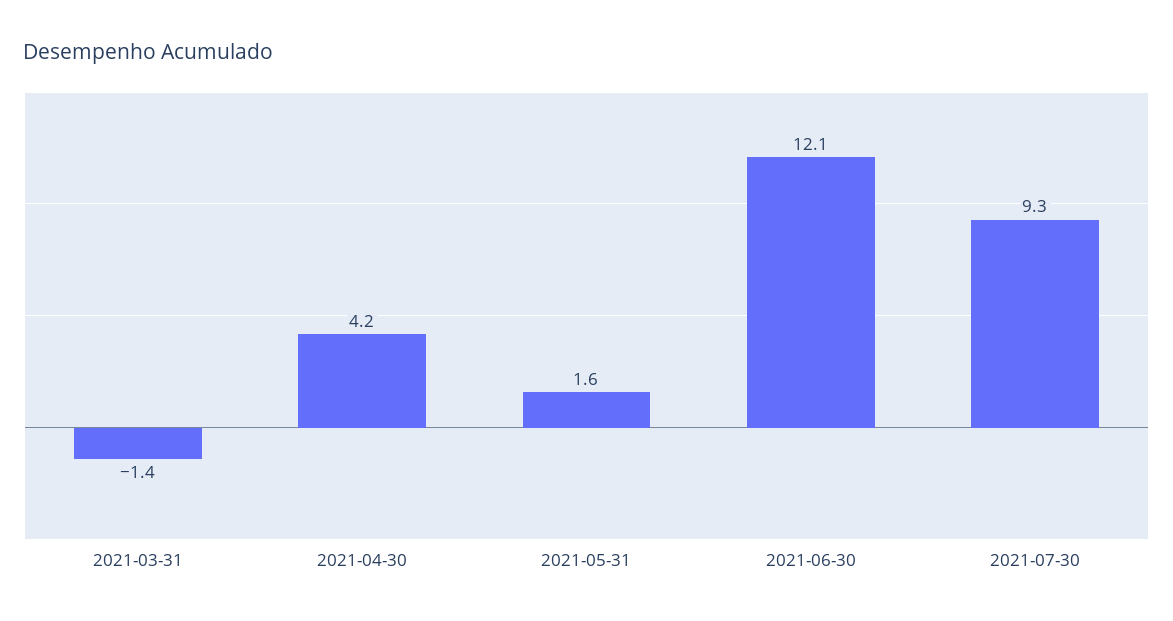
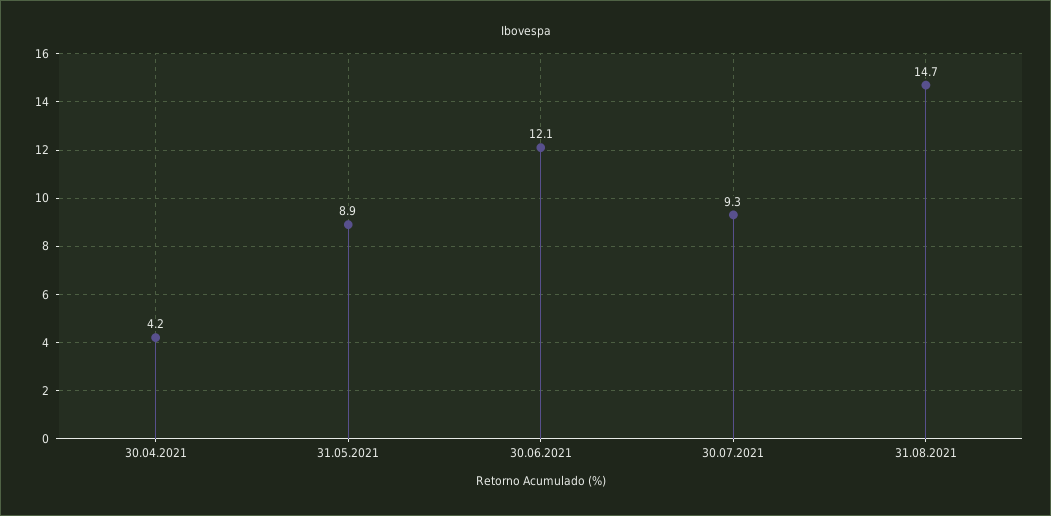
2021-03-31: -1.4 -> none
2021-05-31: 1.6 -> 8.9
31.08.2021: none -> 14.7

